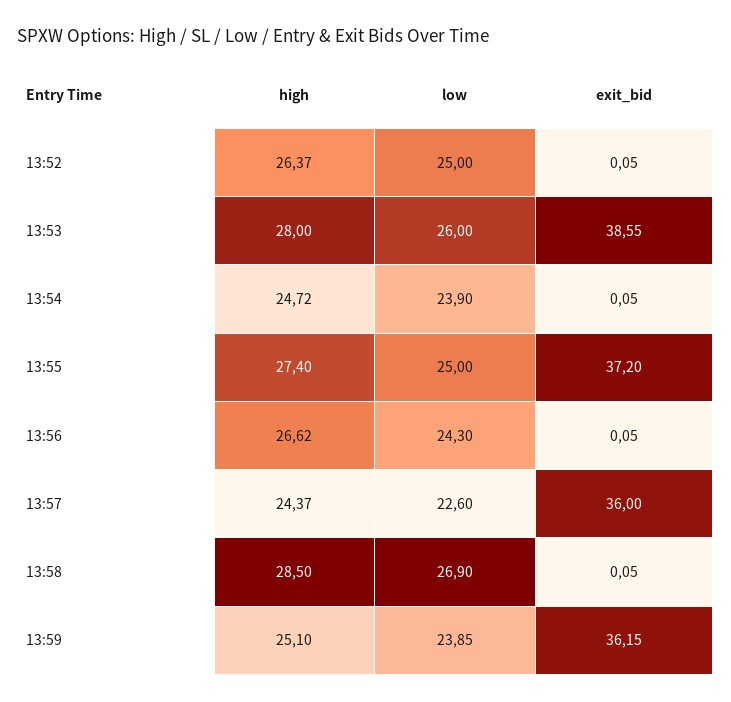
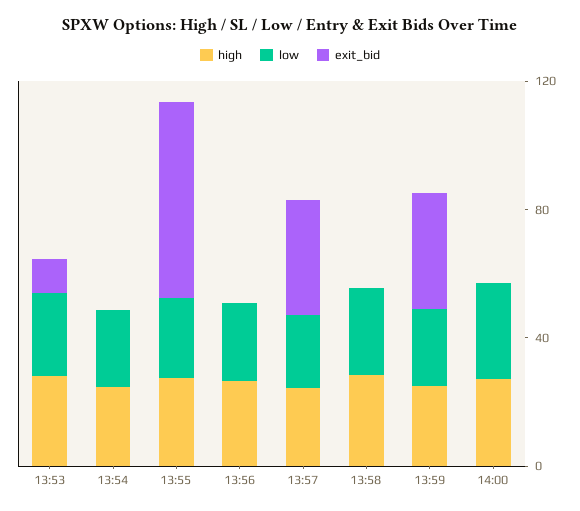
high, 13:52: 26.37 -> none
low, 13:52: 25 -> none
exit_bid, 13:52: 0.05 -> none
exit_bid, 13:53: 38.55 -> 10
exit_bid, 13:55: 37.2 -> 60
high, 14:00: none -> 30
low, 14:00: none -> 30
exit_bid, 14:00: none -> 0

